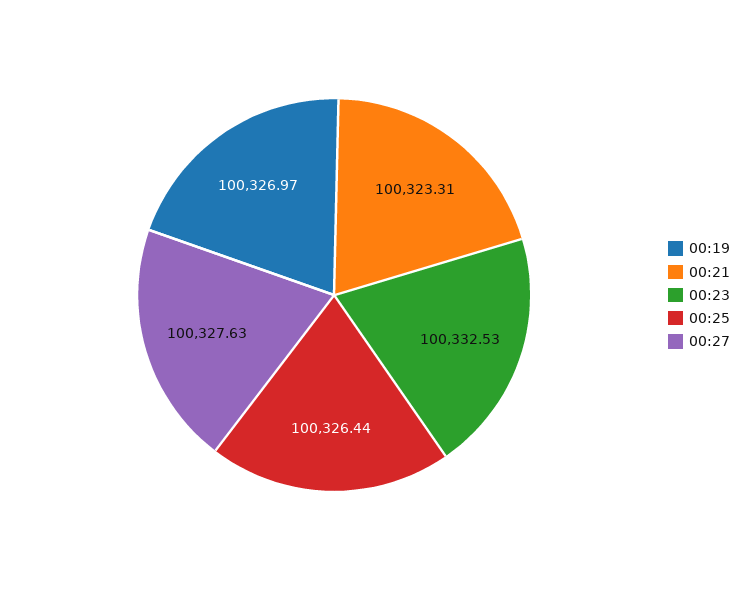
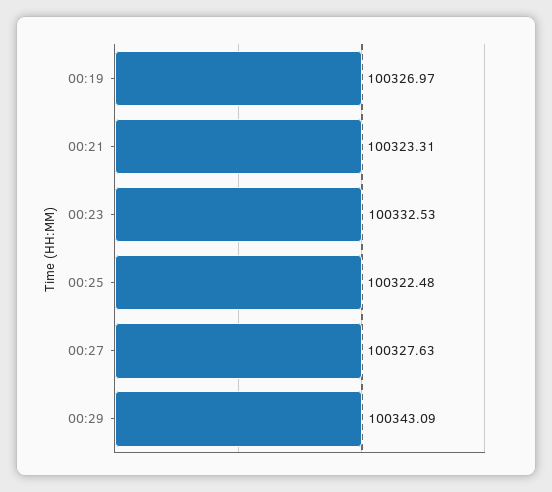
00:25: 100326.44 -> 100322.48
00:29: none -> 100343.09

